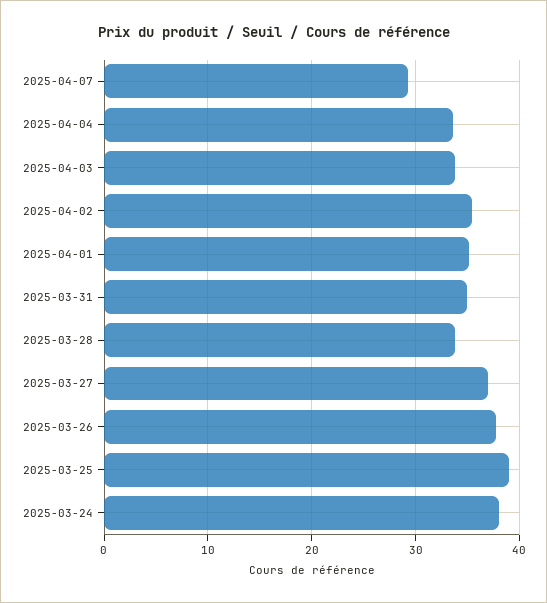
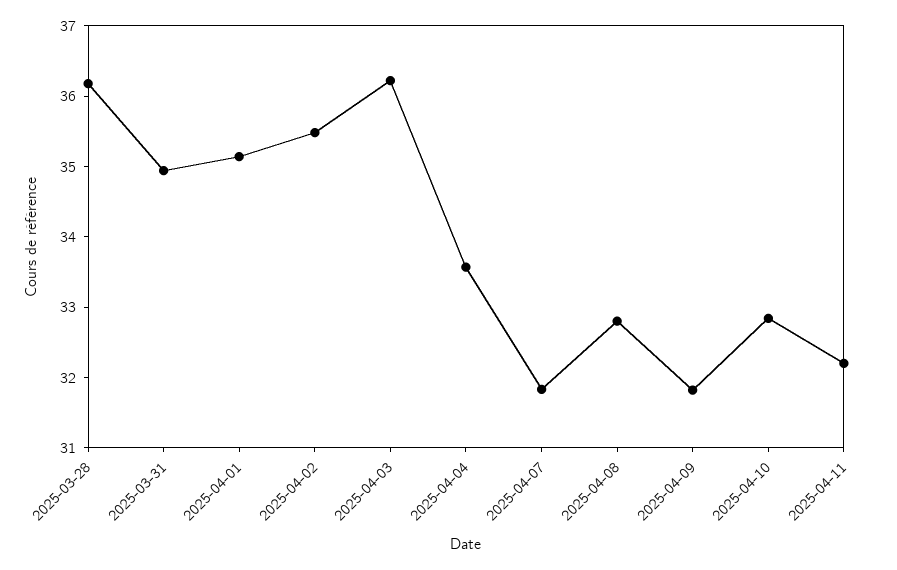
2025-04-07: 29 -> 31.8
2025-04-03: 34 -> 36.2
2025-03-28: 34 -> 36.2
2025-03-27: 37 -> none
2025-03-26: 38 -> none
2025-03-25: 39 -> none
2025-03-24: 38 -> none
2025-04-08: none -> 32.8
2025-04-09: none -> 31.8
2025-04-10: none -> 32.8
2025-04-11: none -> 32.2

